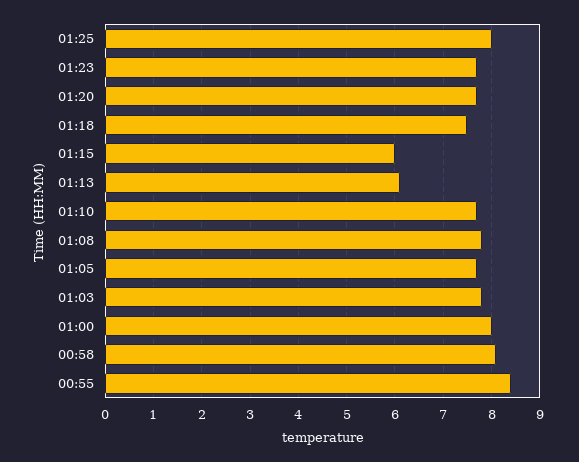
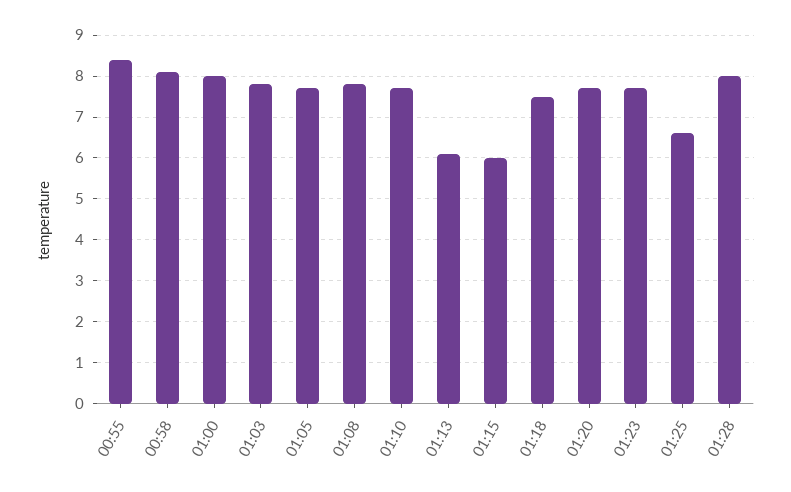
01:25: 8 -> 6.5
01:28: none -> 8

